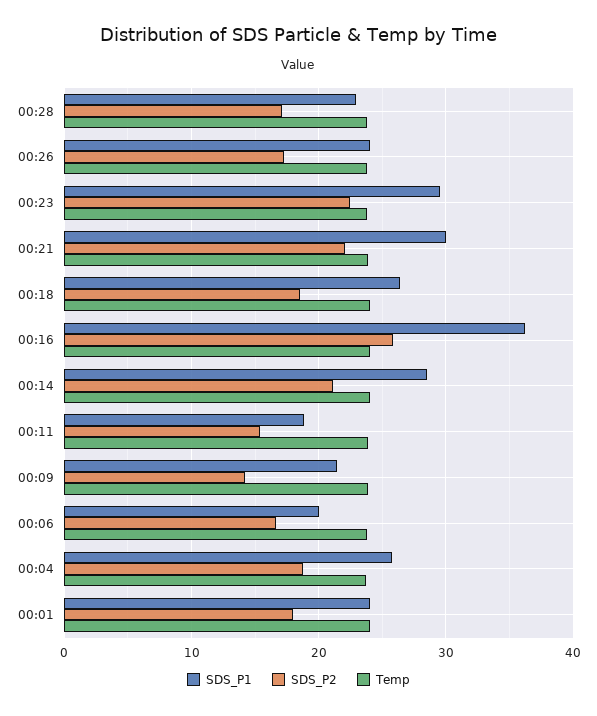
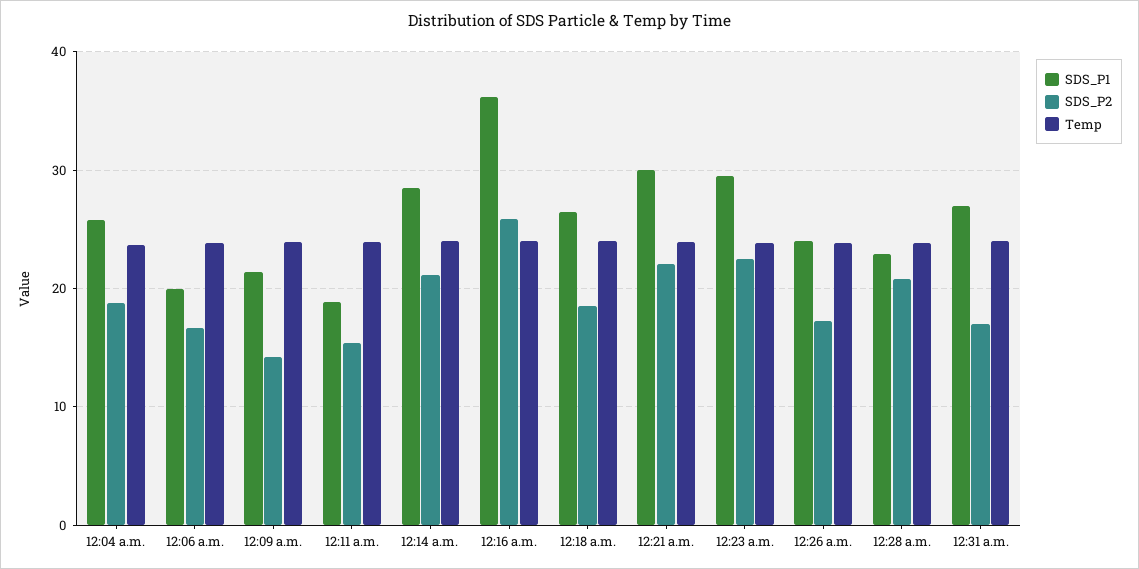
SDS_P2, 00:28: 17 -> 21
SDS_P1, 00:01: 24 -> none
SDS_P2, 00:01: 18 -> none
Temp, 00:01: 24 -> none
SDS_P1, 12:31 a.m.: none -> 27
SDS_P2, 12:31 a.m.: none -> 17
Temp, 12:31 a.m.: none -> 24

